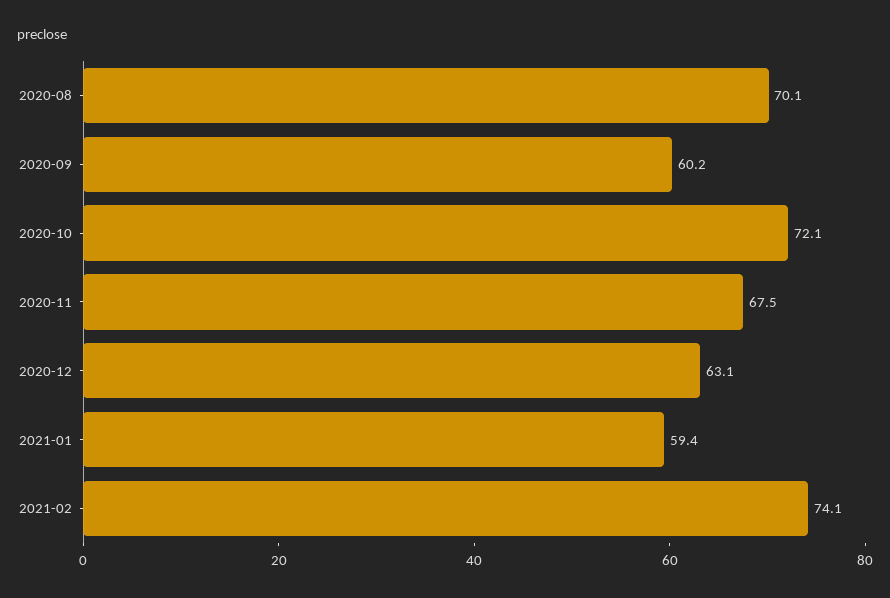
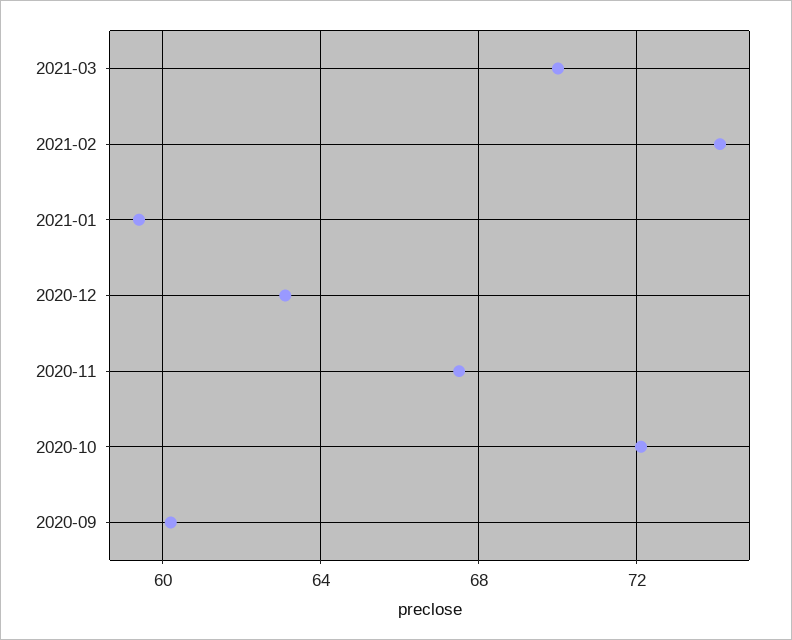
2020-08: 70.1 -> none
2021-03: none -> 70

